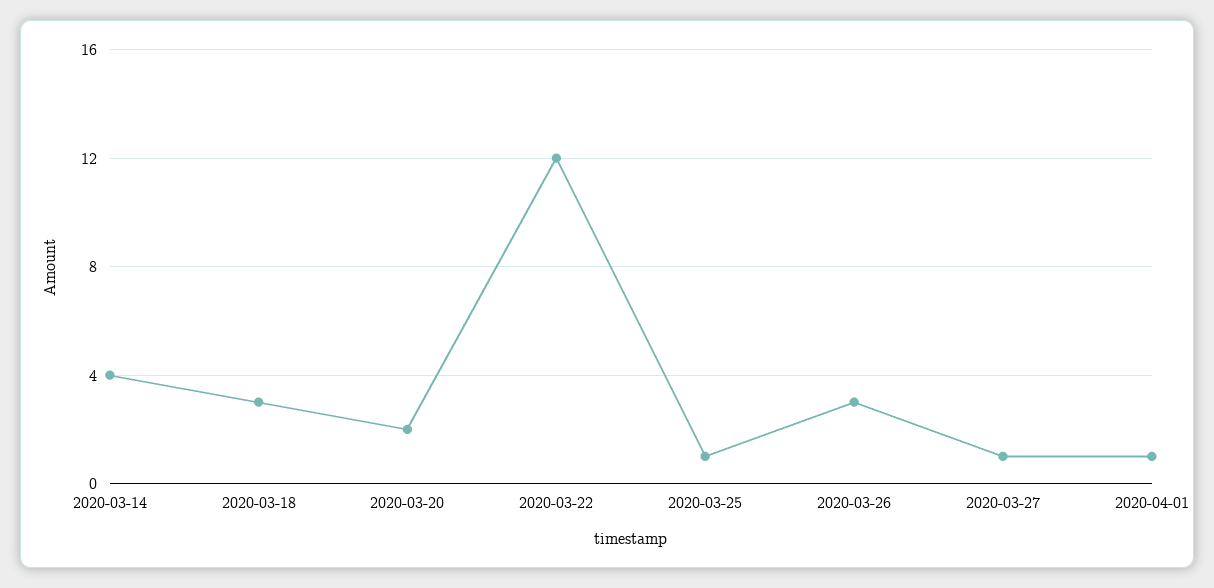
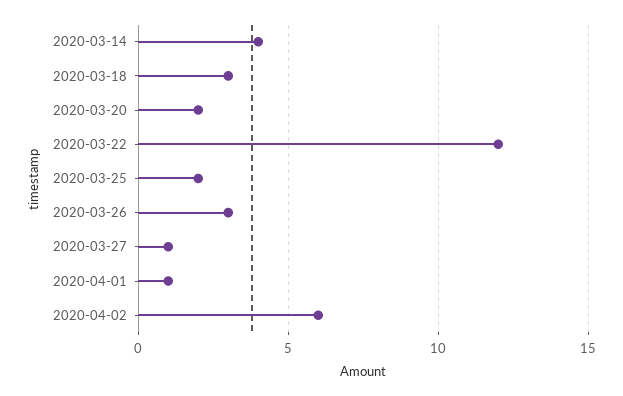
2020-03-25: 1 -> 2
2020-04-02: none -> 6

